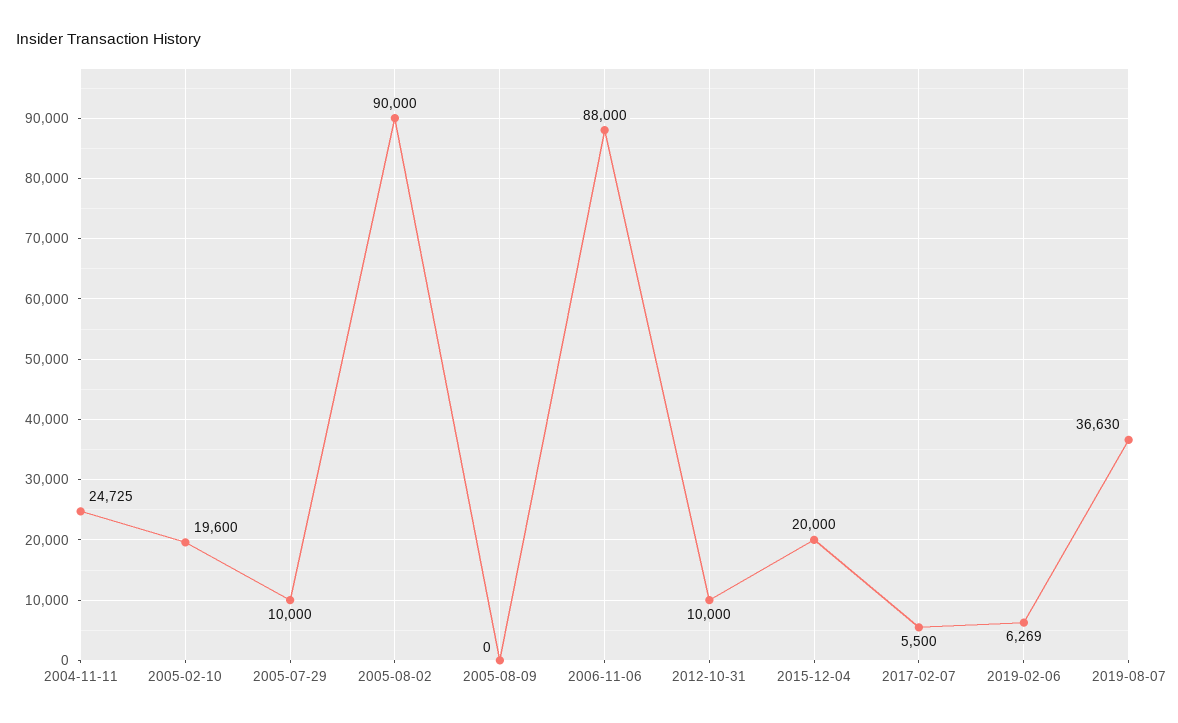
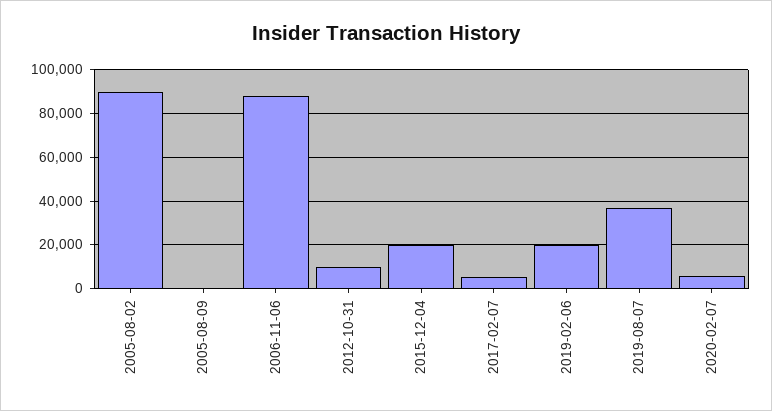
2004-11-11: 24725 -> none
2005-02-10: 19600 -> none
2005-07-29: 10000 -> none
2019-02-06: 6269 -> 20000
2020-02-07: none -> 5000

